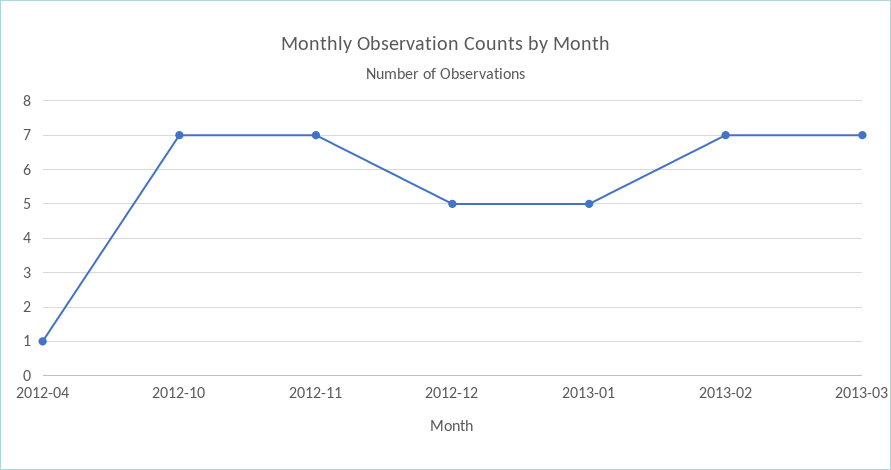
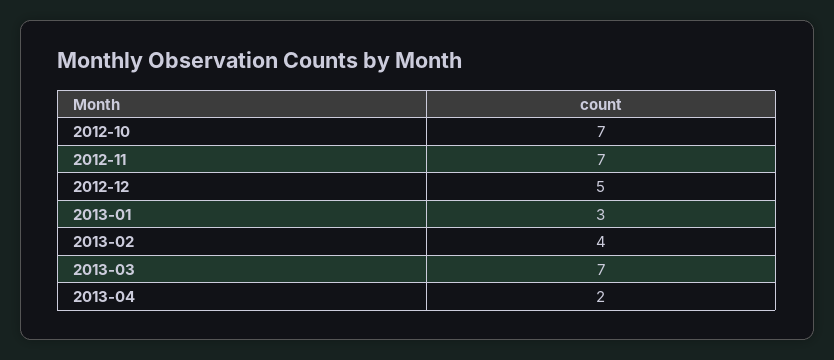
2012-04: 1 -> none
2013-01: 5 -> 3
2013-02: 7 -> 4
2013-04: none -> 2

